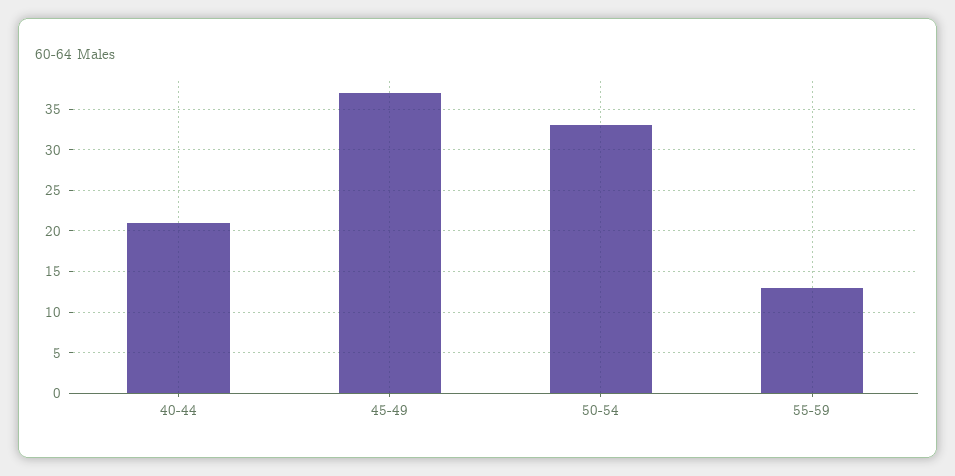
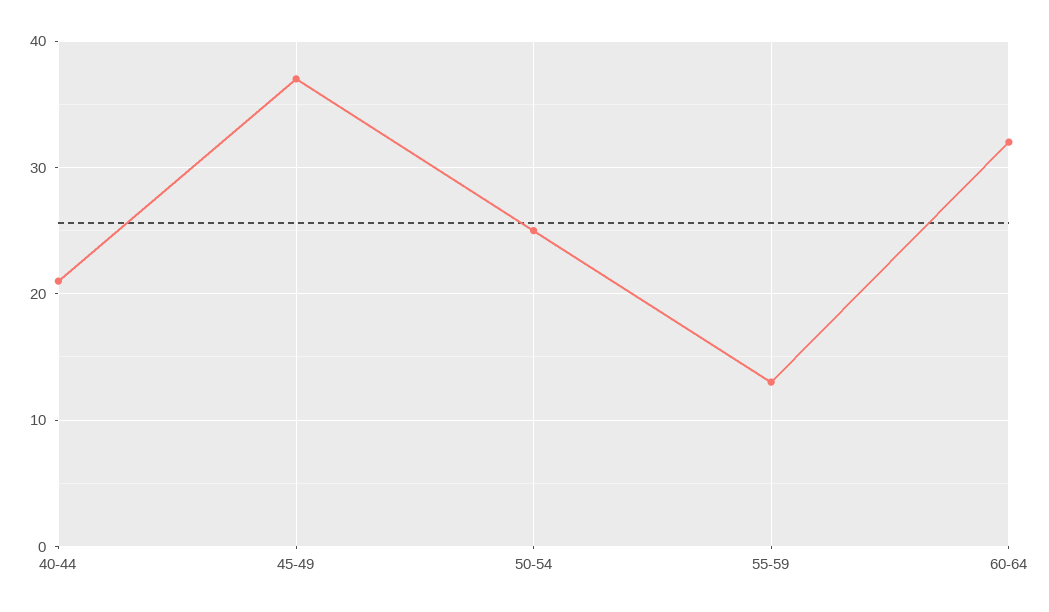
50-54: 33 -> 25
60-64: none -> 32

